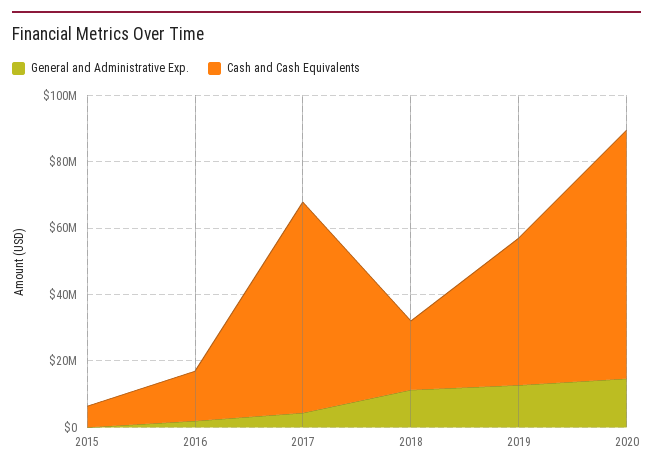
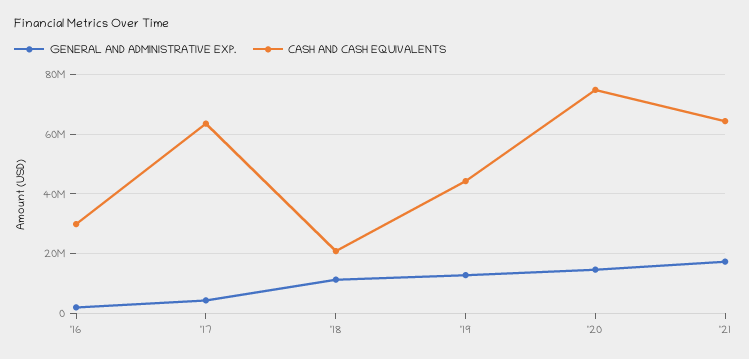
General and Administrative Exp., 2015: 0 -> none
Cash and Cash Equivalents, 2015: 5000000 -> none
Cash and Cash Equivalents, 2016: 15000000 -> 30000000
General and Administrative Exp., '21: none -> 17500000
Cash and Cash Equivalents, '21: none -> 65000000

